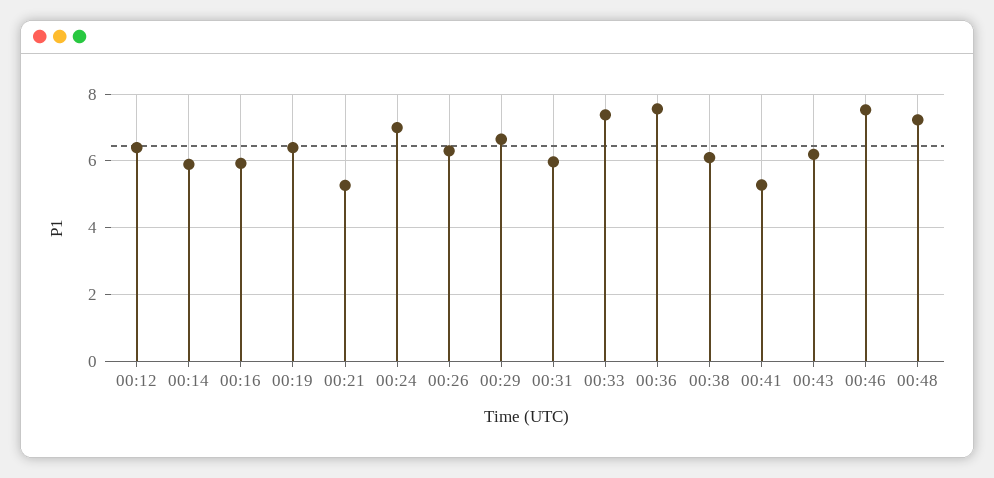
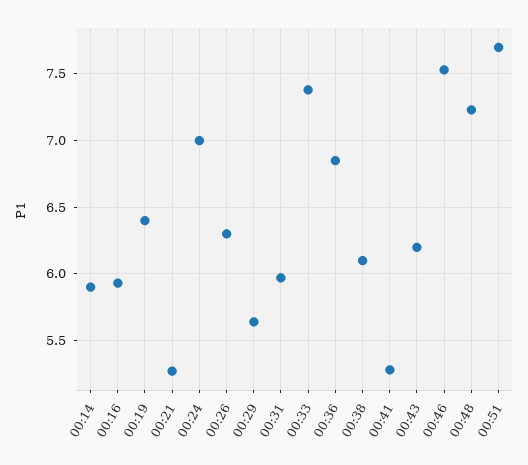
00:12: 6.4 -> none
00:29: 6.6 -> 5.65
00:36: 7.6 -> 6.85
00:51: none -> 7.7

